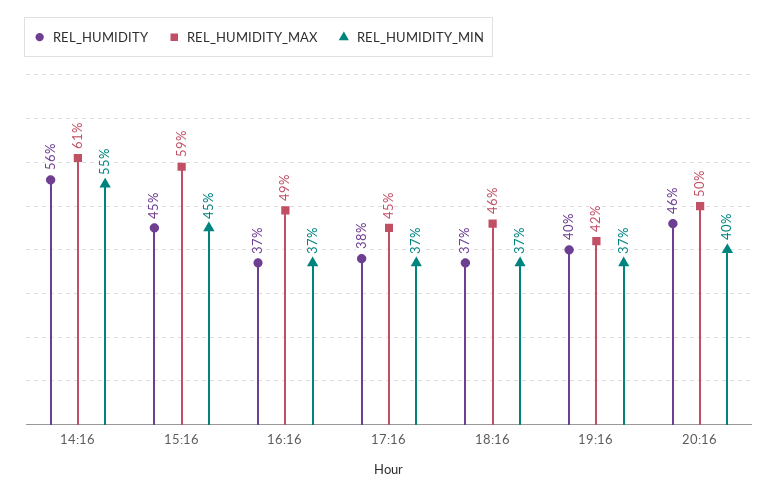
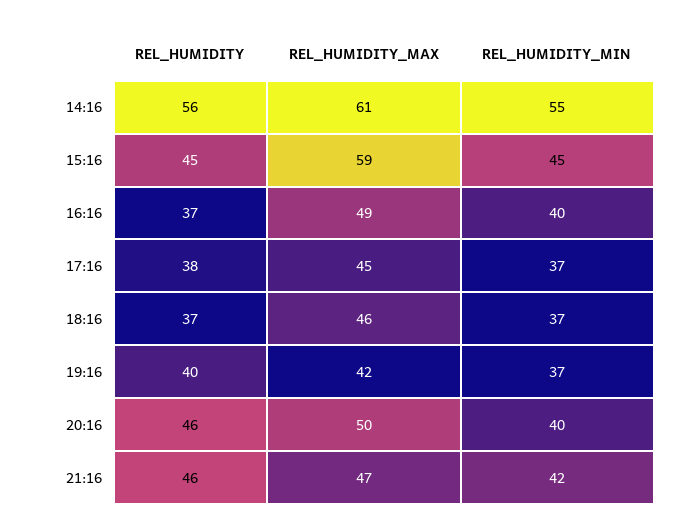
REL_HUMIDITY_MIN, 16:16: 37 -> 40
REL_HUMIDITY, 21:16: none -> 46
REL_HUMIDITY_MAX, 21:16: none -> 47
REL_HUMIDITY_MIN, 21:16: none -> 42

